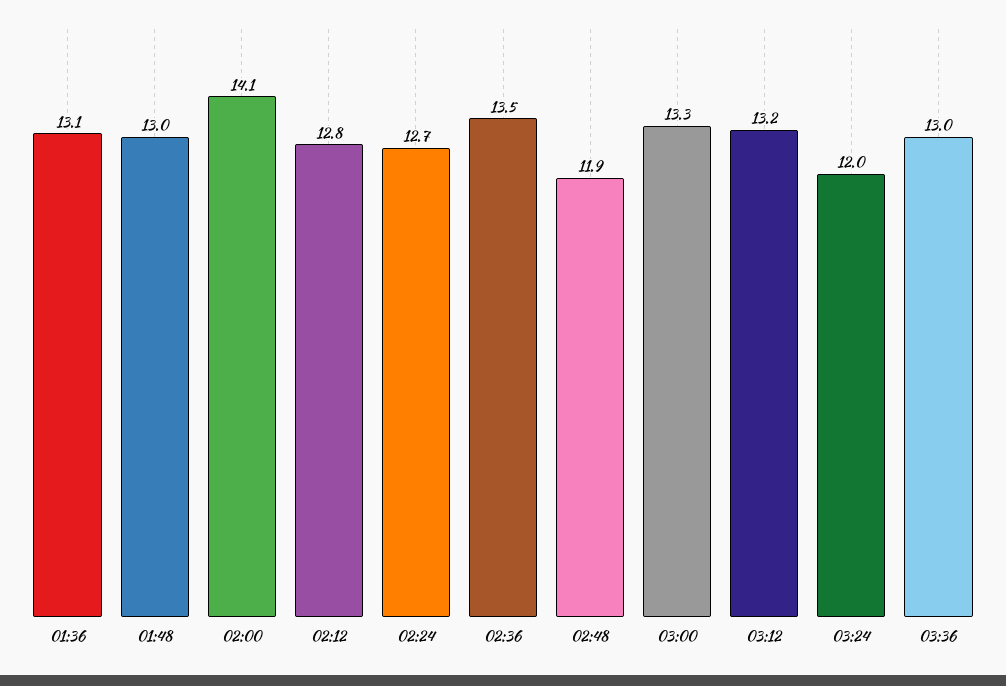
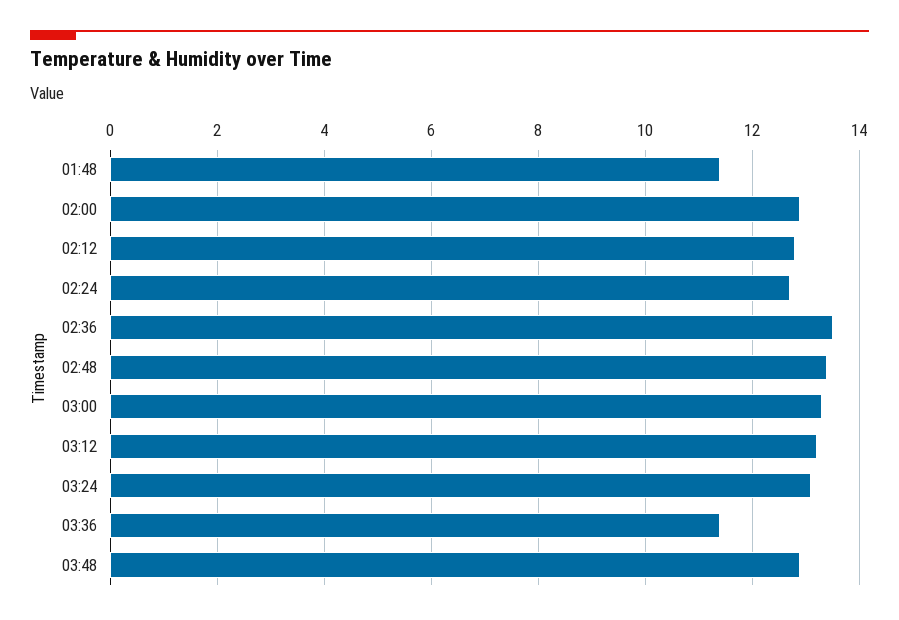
01:36: 13.1 -> none
01:48: 13 -> 11.5
02:00: 14.1 -> 13
02:48: 11.9 -> 13.5
03:24: 12 -> 13
03:36: 13 -> 11.5
03:48: none -> 13

